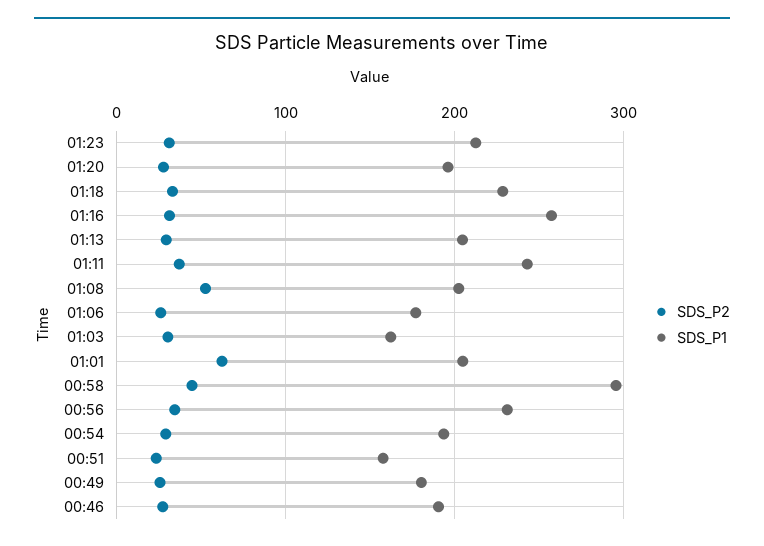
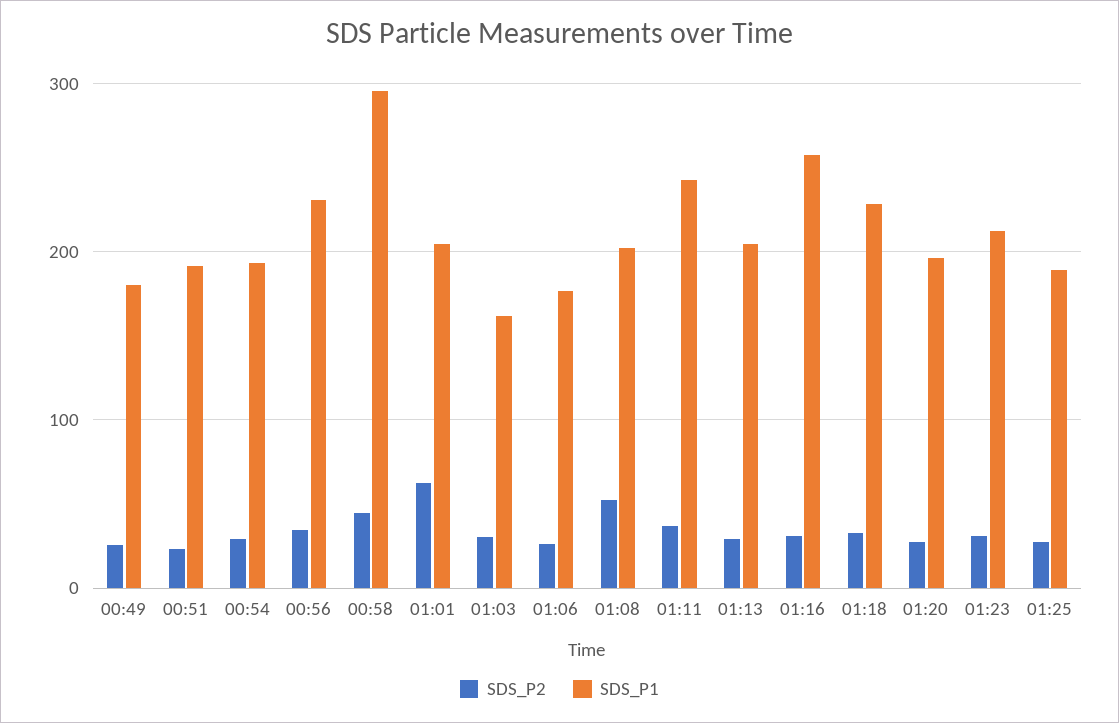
SDS_P1, 00:51: 160 -> 190
SDS_P2, 00:46: 30 -> none
SDS_P1, 00:46: 190 -> none
SDS_P2, 01:25: none -> 30
SDS_P1, 01:25: none -> 190

